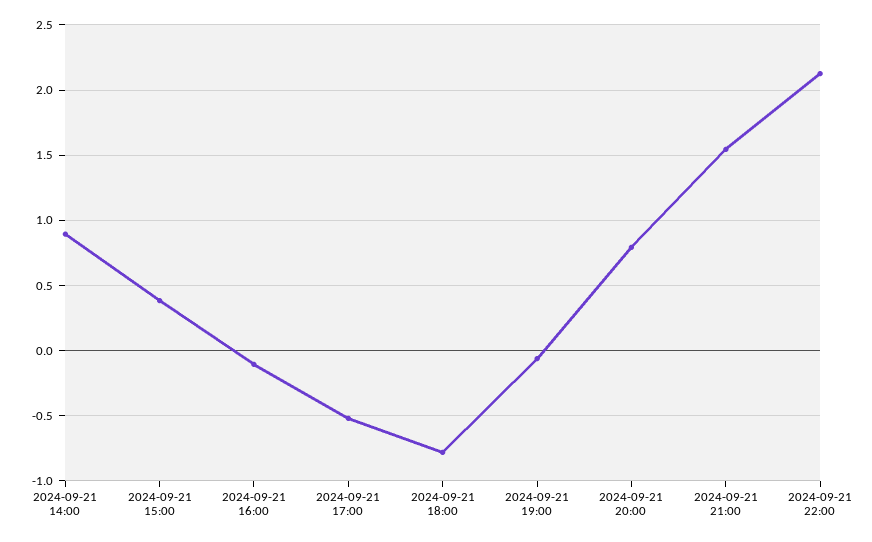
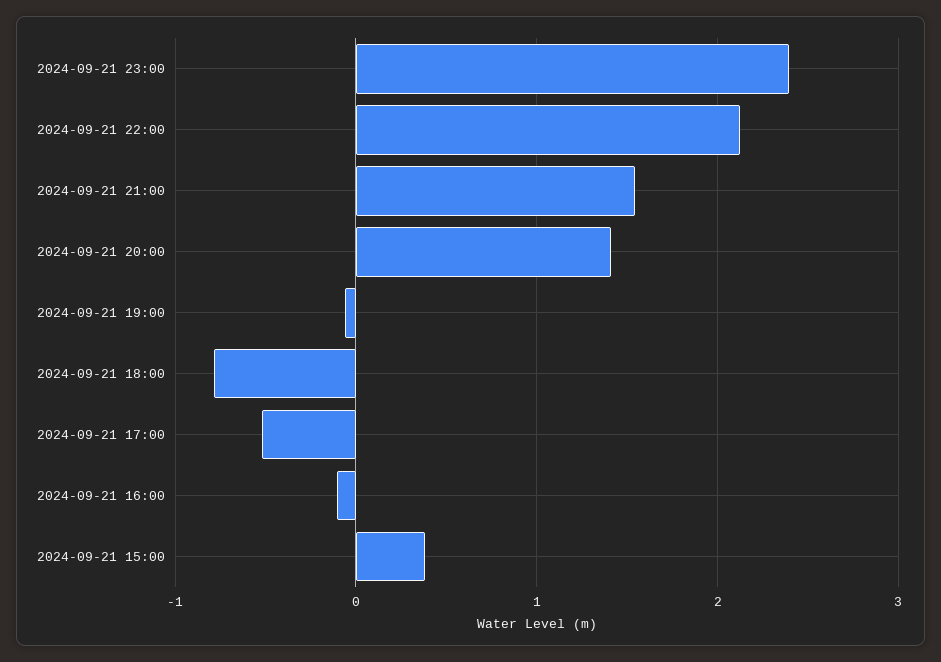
2024-09-21 14:00: 0.9 -> none
2024-09-21 20:00: 0.8 -> 1.4
2024-09-21 23:00: none -> 2.4

